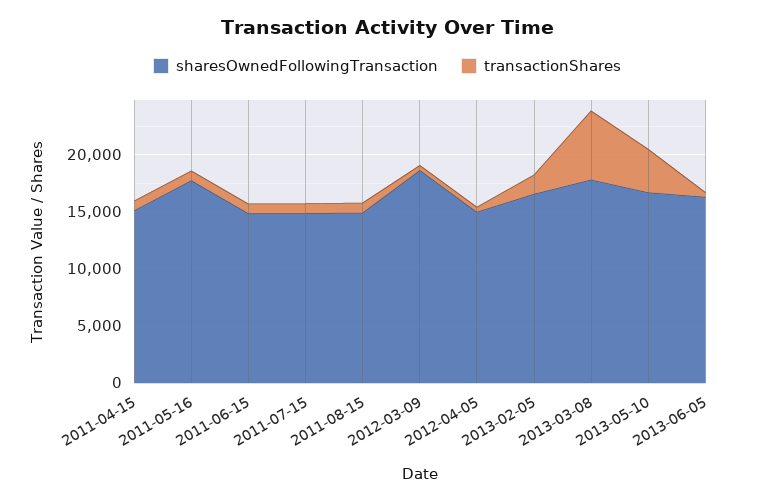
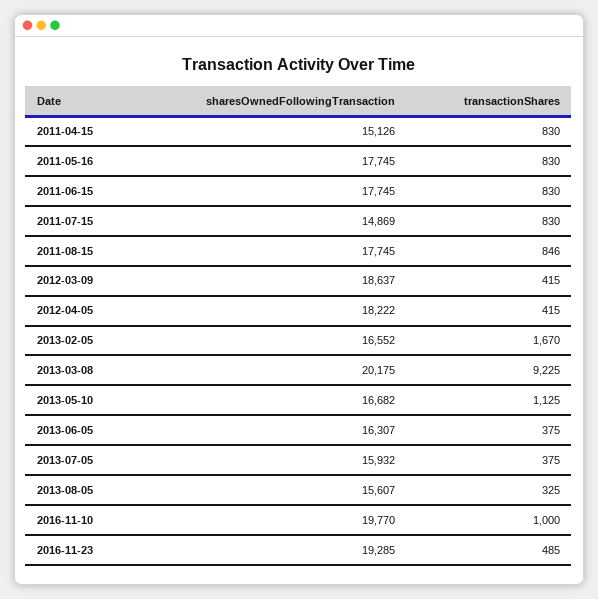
sharesOwnedFollowingTransaction, 2011-06-15: 15000 -> 17745
sharesOwnedFollowingTransaction, 2011-08-15: 15000 -> 17745
sharesOwnedFollowingTransaction, 2012-04-05: 15000 -> 18222
sharesOwnedFollowingTransaction, 2013-03-08: 18000 -> 20175
transactionShares, 2013-03-08: 6000 -> 9225
transactionShares, 2013-05-10: 4000 -> 1125
sharesOwnedFollowingTransaction, 2013-07-05: none -> 15932
transactionShares, 2013-07-05: none -> 375
sharesOwnedFollowingTransaction, 2013-08-05: none -> 15607
transactionShares, 2013-08-05: none -> 325
sharesOwnedFollowingTransaction, 2016-11-10: none -> 19770
transactionShares, 2016-11-10: none -> 1000
sharesOwnedFollowingTransaction, 2016-11-23: none -> 19285
transactionShares, 2016-11-23: none -> 485

